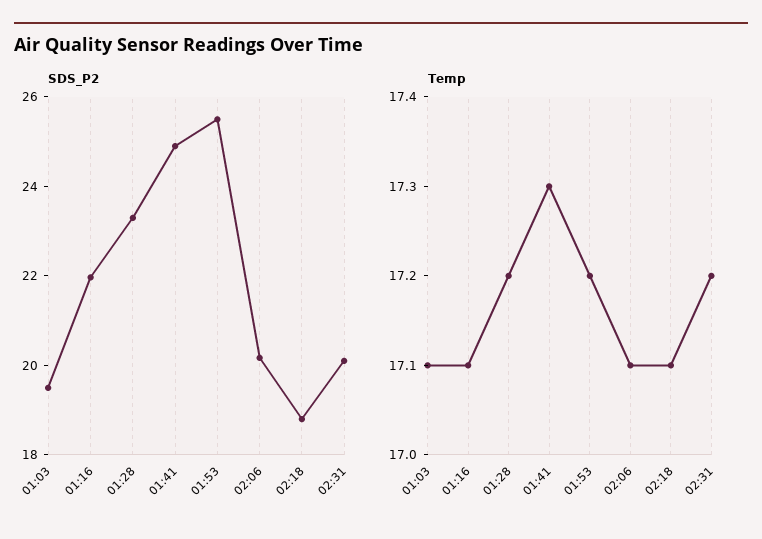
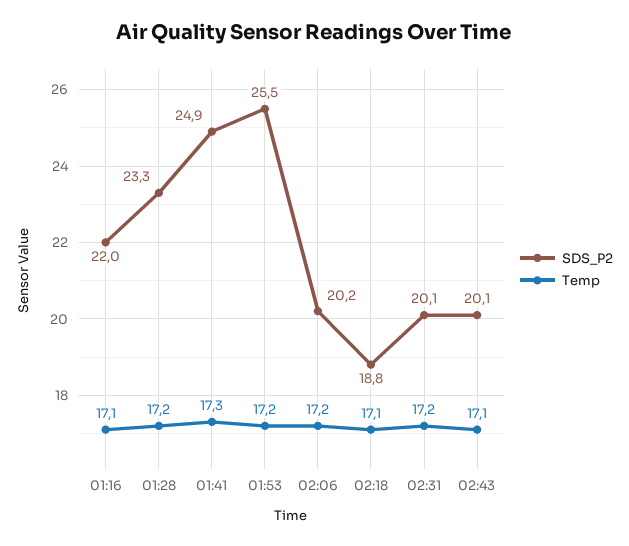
SDS_P2, 01:03: 19.5 -> none
Temp, 01:03: 17.1 -> none
Temp, 02:06: 17.1 -> 17.2
SDS_P2, 02:43: none -> 20.1
Temp, 02:43: none -> 17.1

